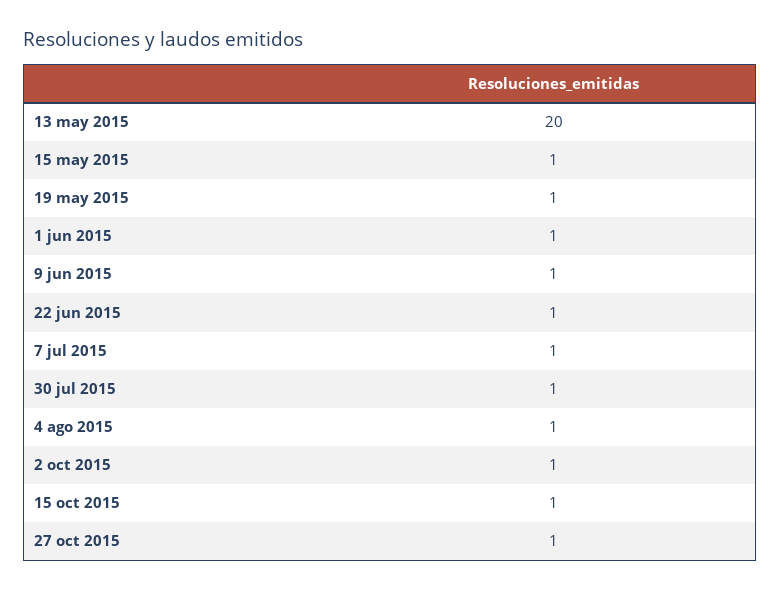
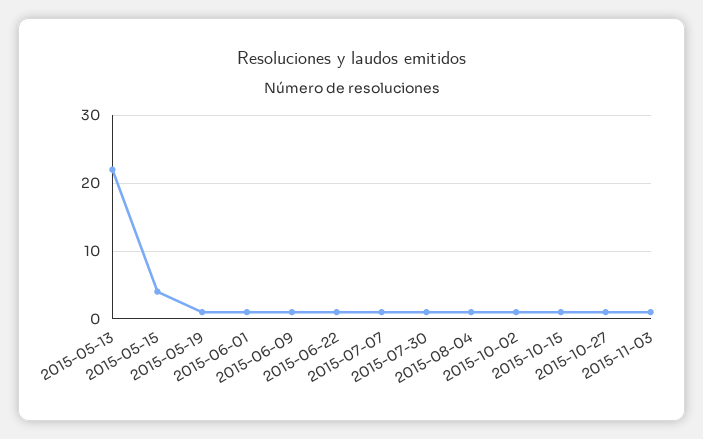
13 may 2015: 20 -> 22
15 may 2015: 1 -> 4
2015-11-03: none -> 1

